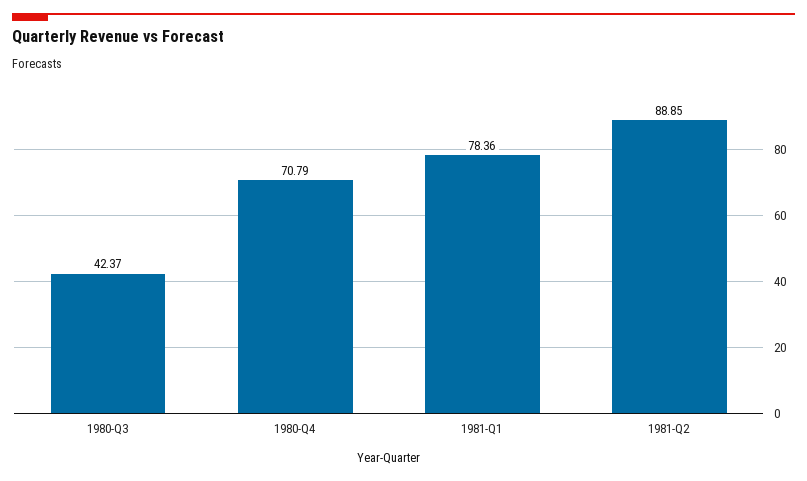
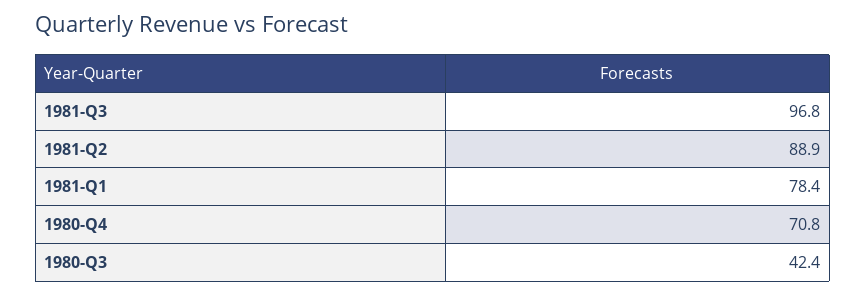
1981-Q3: none -> 96.8

